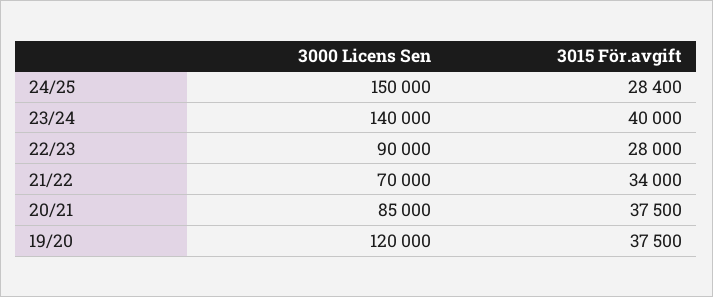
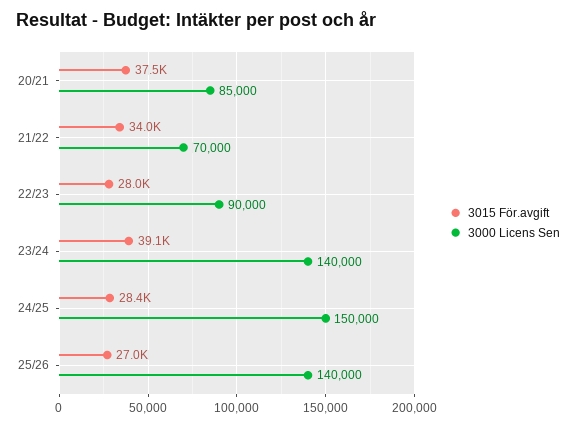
3015 För.avgift, 23/24: 40000 -> 39100
3000 Licens Sen, 19/20: 120000 -> none
3015 För.avgift, 19/20: 37500 -> none
3015 För.avgift, 25/26: none -> 27000
3000 Licens Sen, 25/26: none -> 140000

